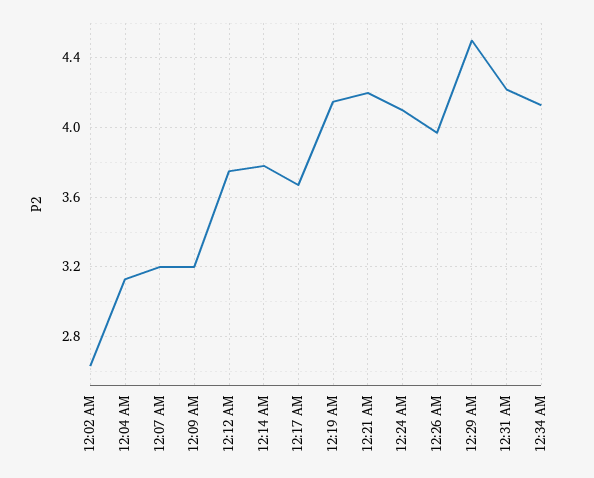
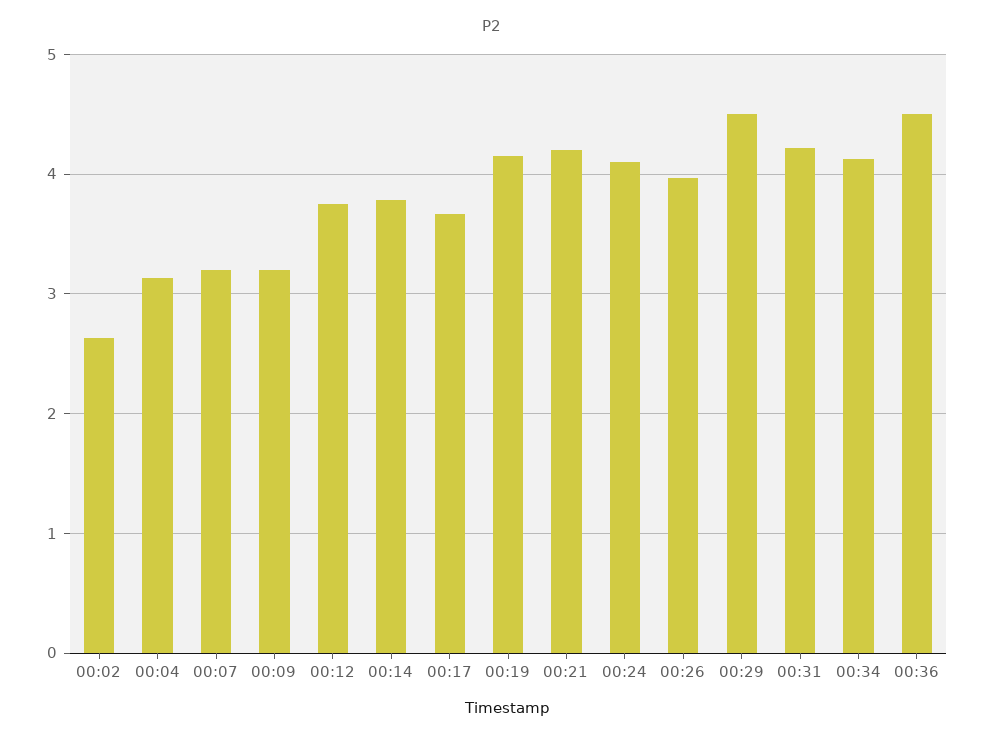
00:36: none -> 4.5

